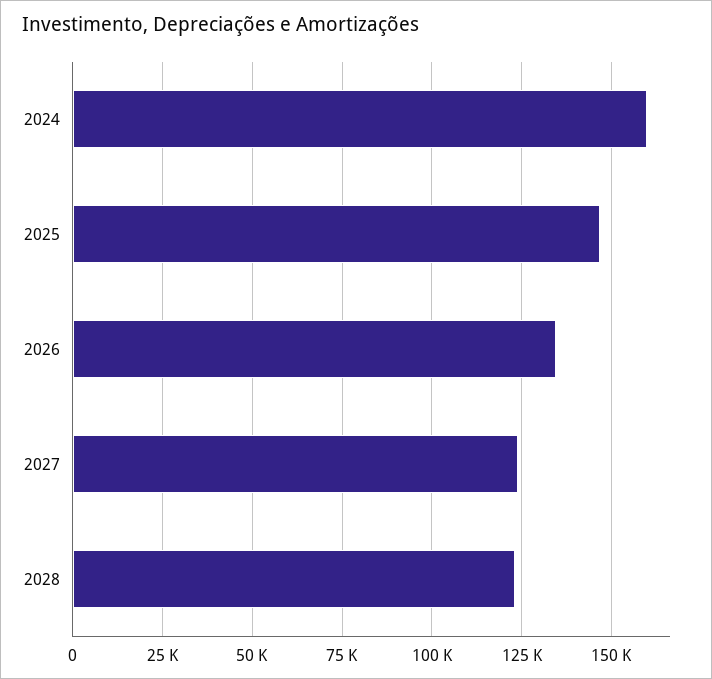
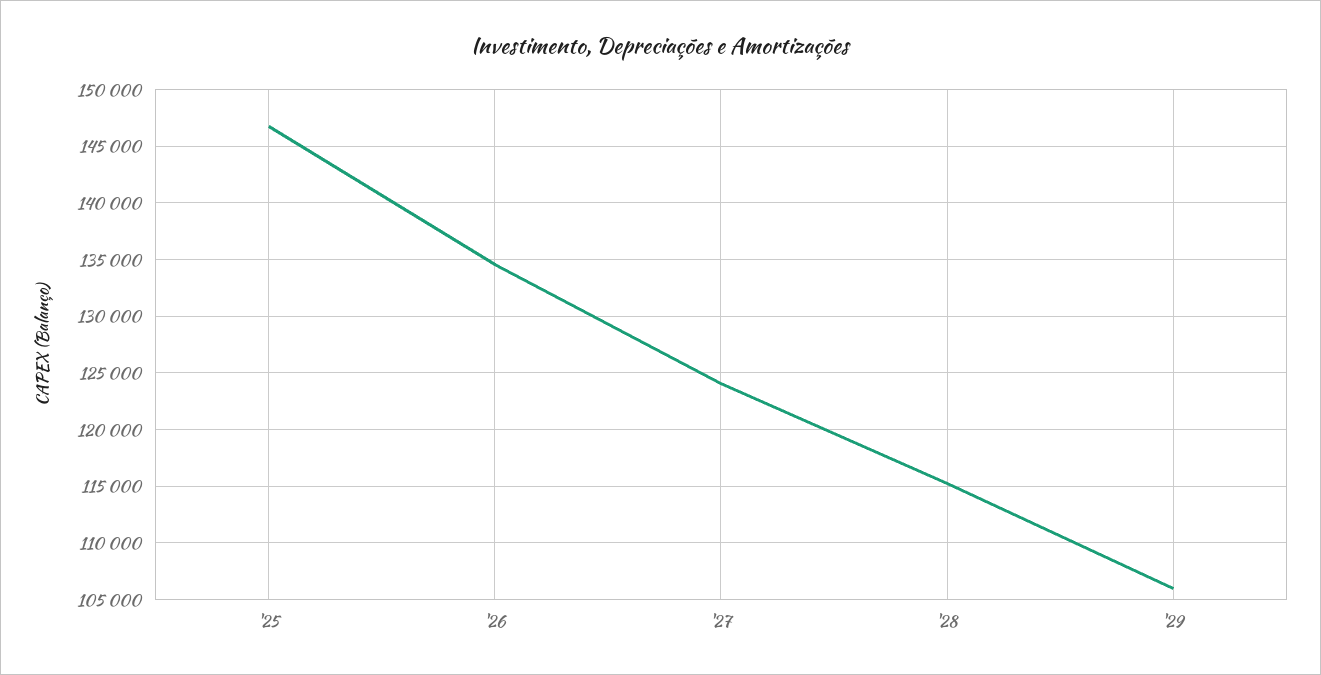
2024: 160000 -> none
2028: 122500 -> 115000
'29: none -> 106000

